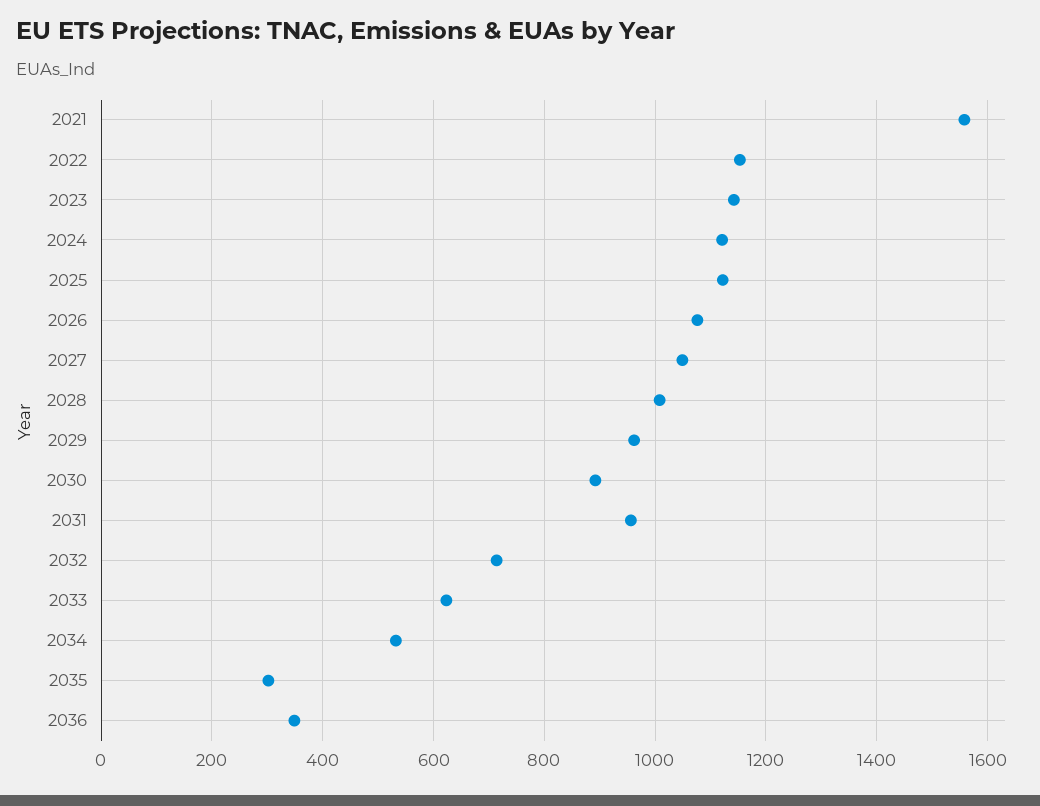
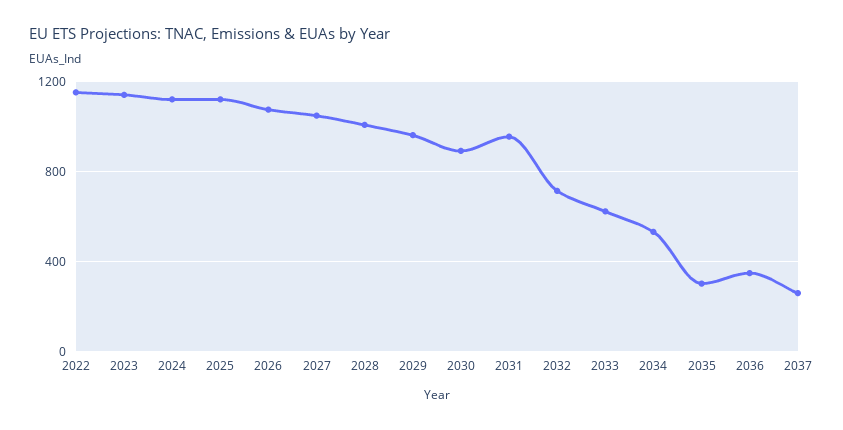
2021: 1560 -> none
2037: none -> 250

